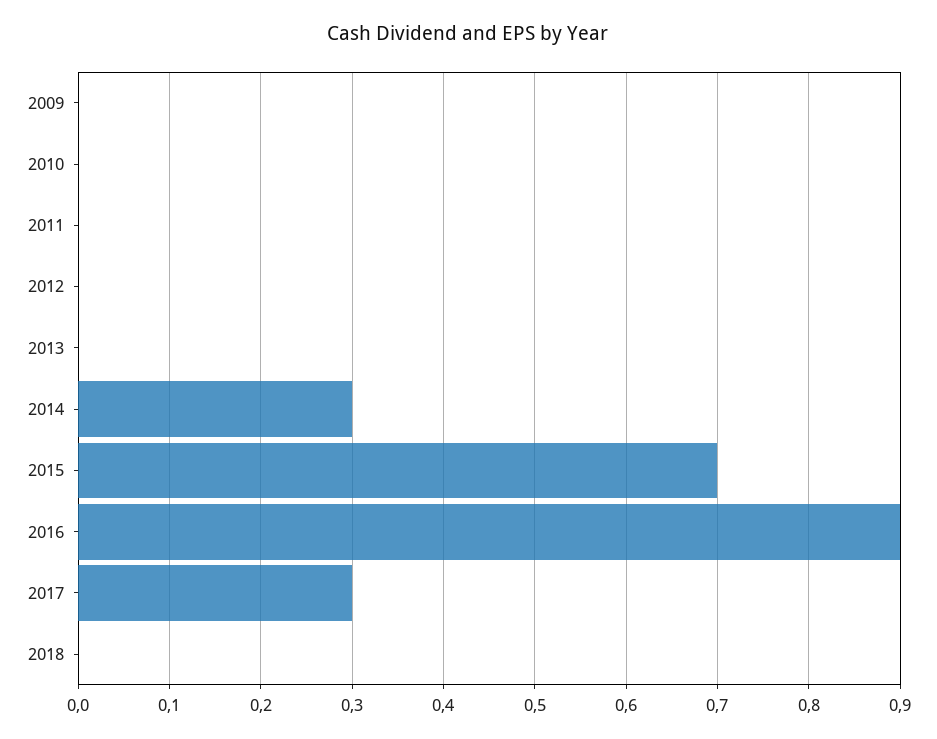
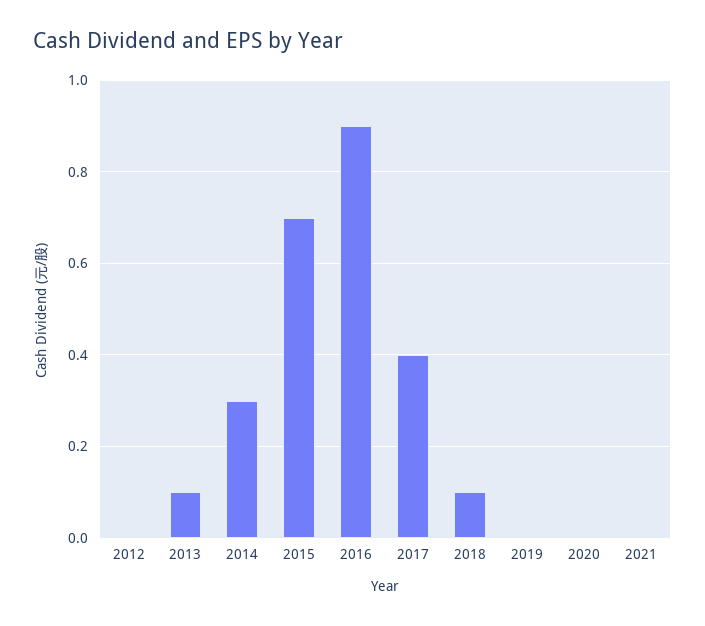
2009: 0 -> none
2010: 0 -> none
2011: 0 -> none
2013: 0 -> 0.1
2017: 0.3 -> 0.4
2018: 0 -> 0.1
2019: none -> 0
2020: none -> 0
2021: none -> 0

